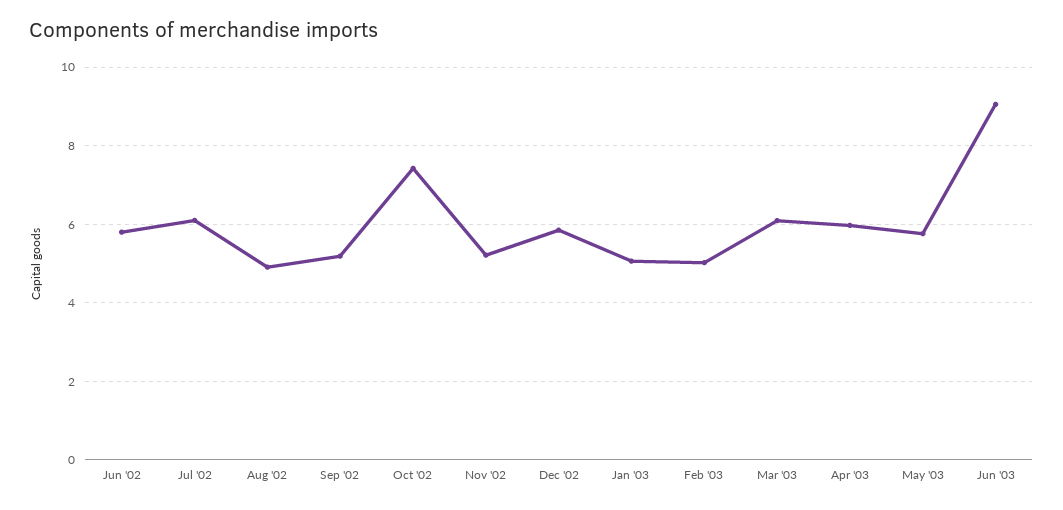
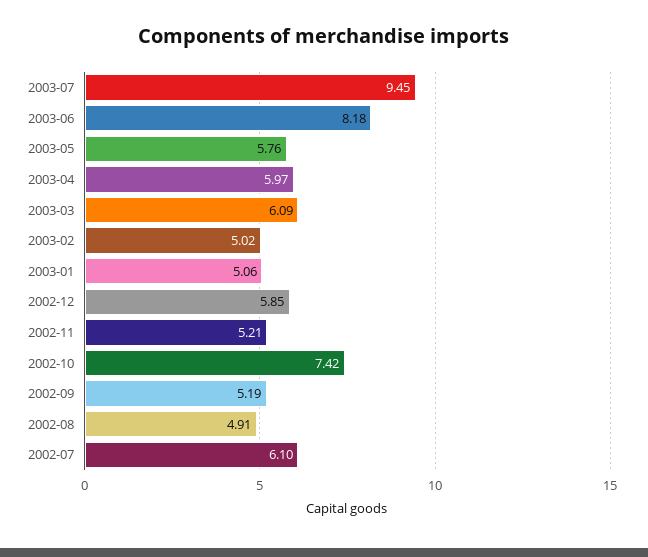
Jun '02: 5.8 -> none
Jun '03: 9 -> 8.18
2003-07: none -> 9.45

